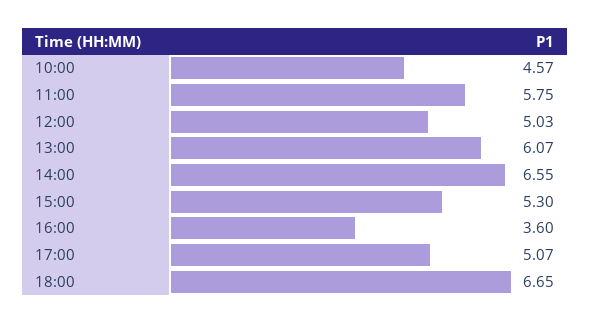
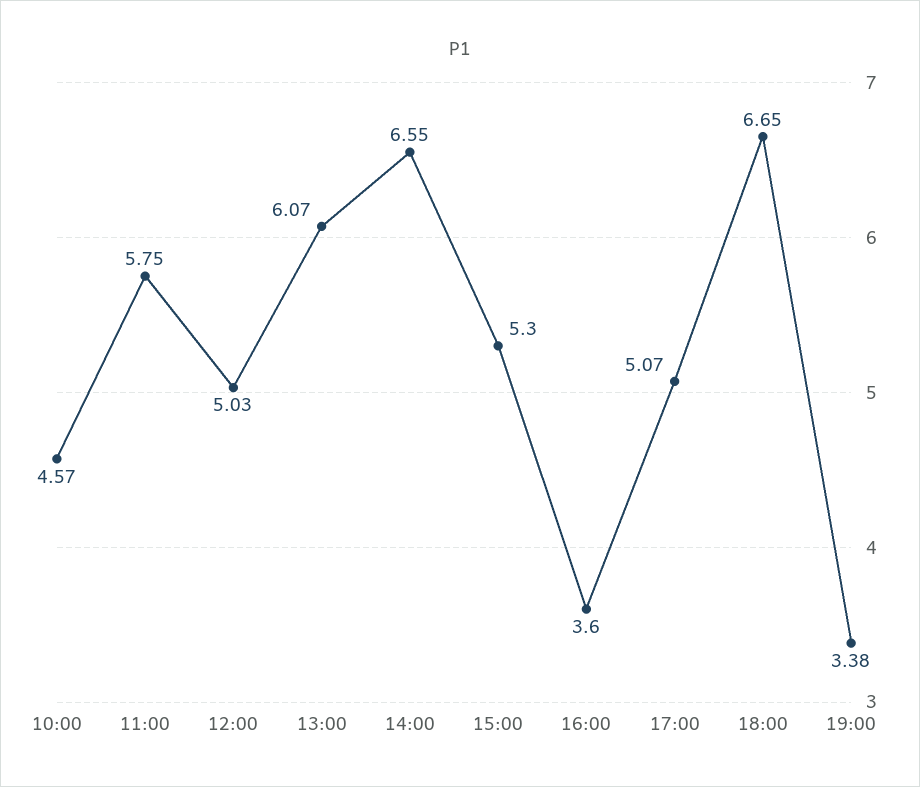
19:00: none -> 3.38

